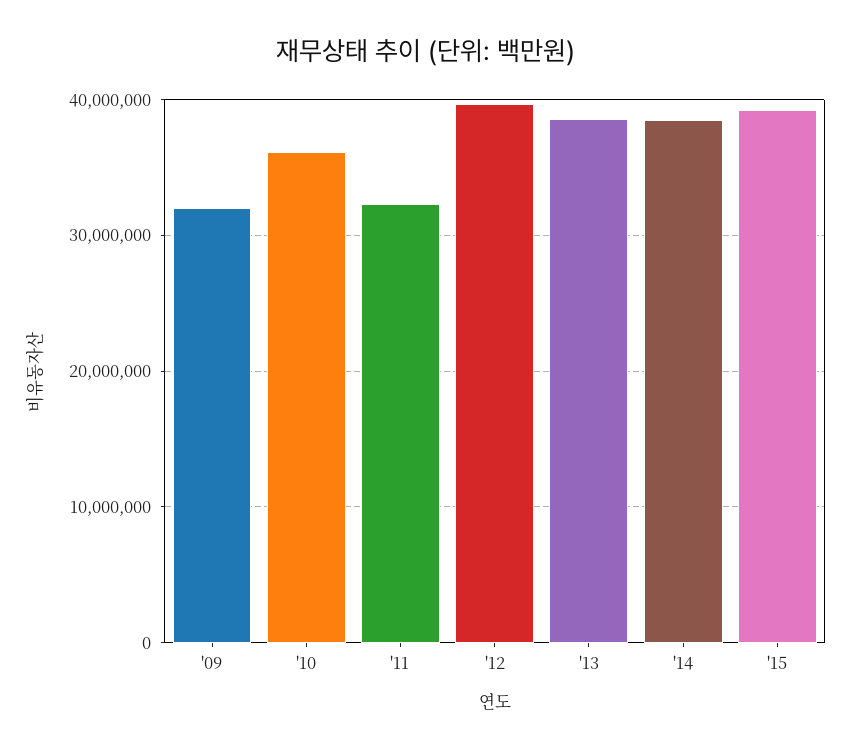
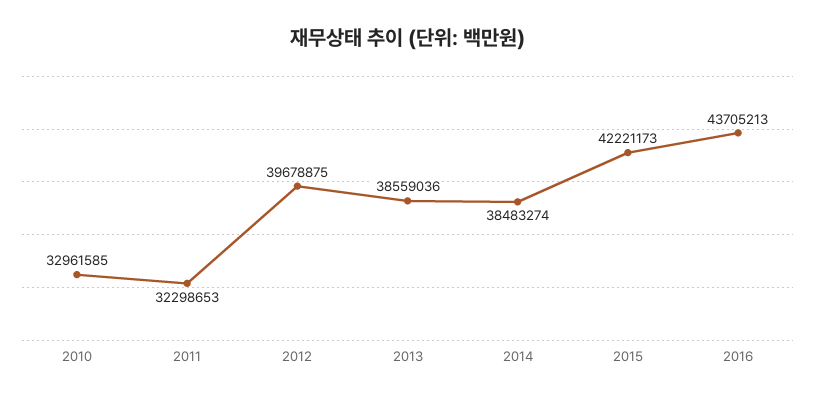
'09: 32000000 -> none
'10: 36000000 -> 32961585
'15: 39000000 -> 42221173
2016: none -> 43705213

